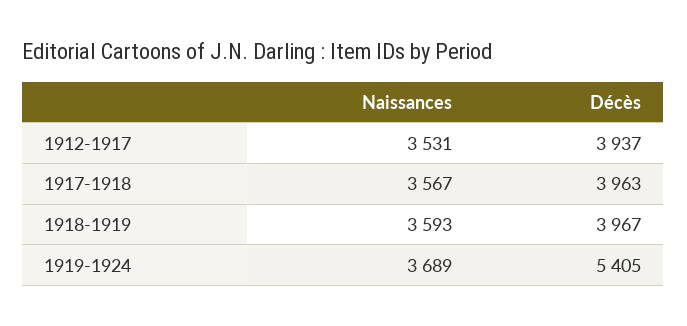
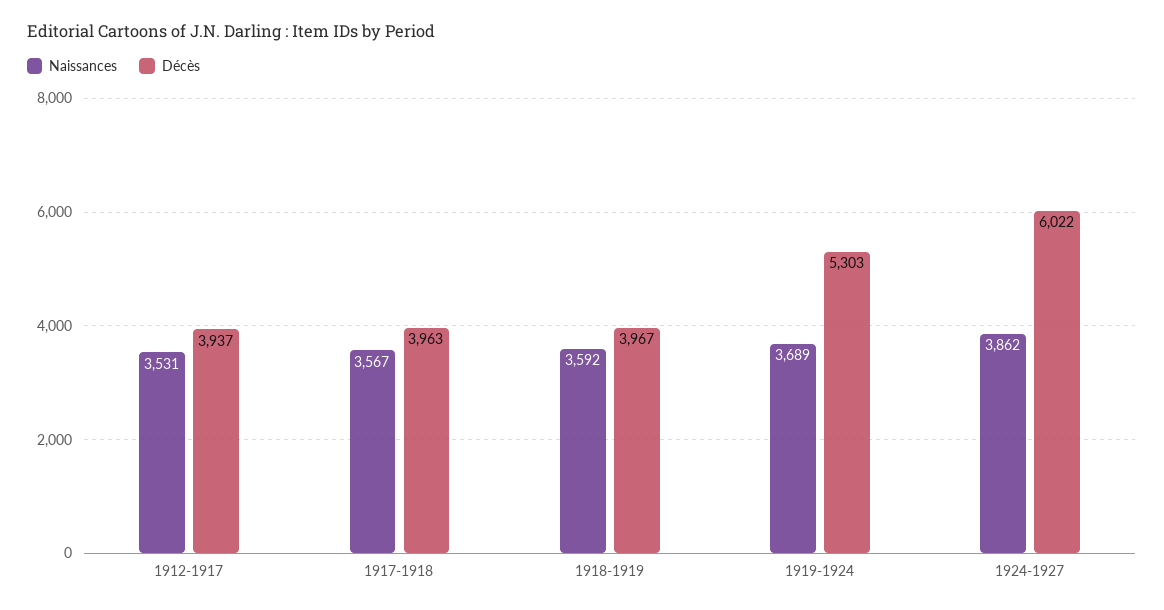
Naissances, 1918-1919: 3593 -> 3592
Décès, 1919-1924: 5405 -> 5303
Naissances, 1924-1927: none -> 3862
Décès, 1924-1927: none -> 6022

